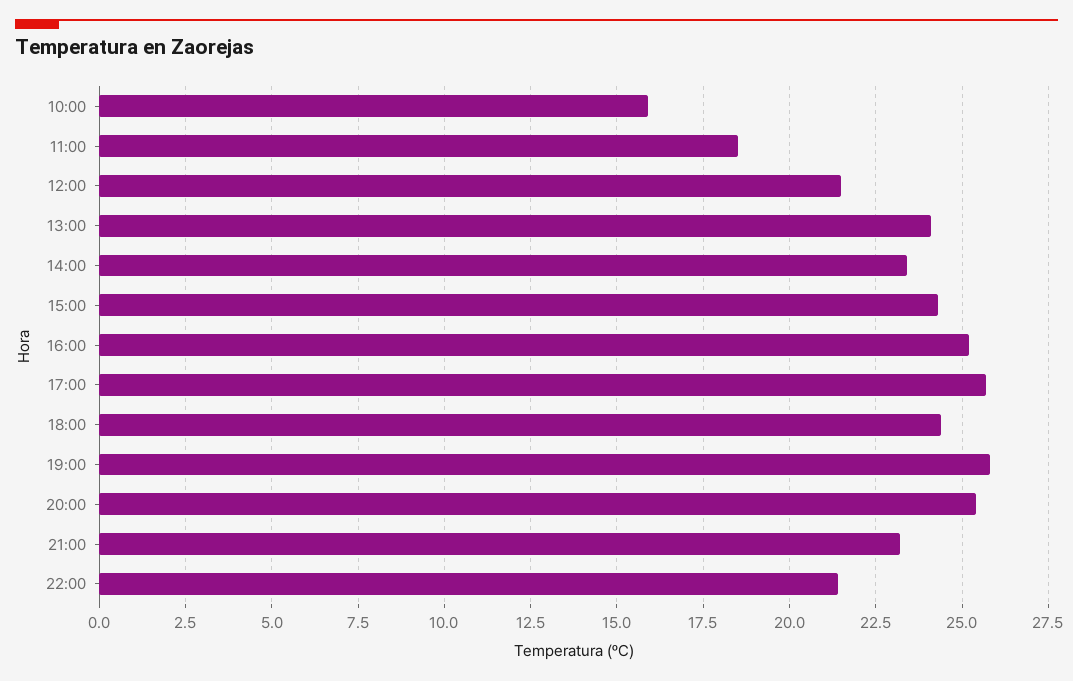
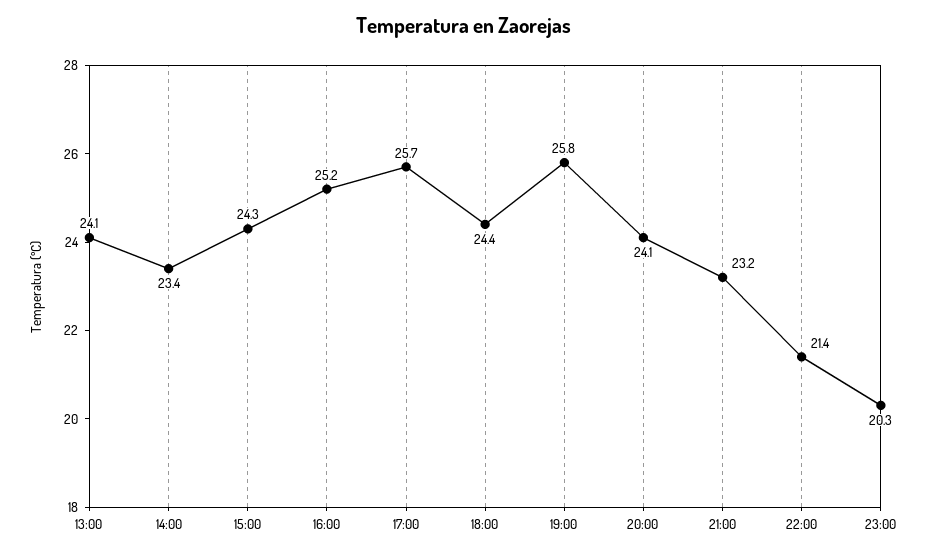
10:00: 16 -> none
11:00: 18.5 -> none
12:00: 21.5 -> none
20:00: 25.5 -> 24.1
23:00: none -> 20.3

